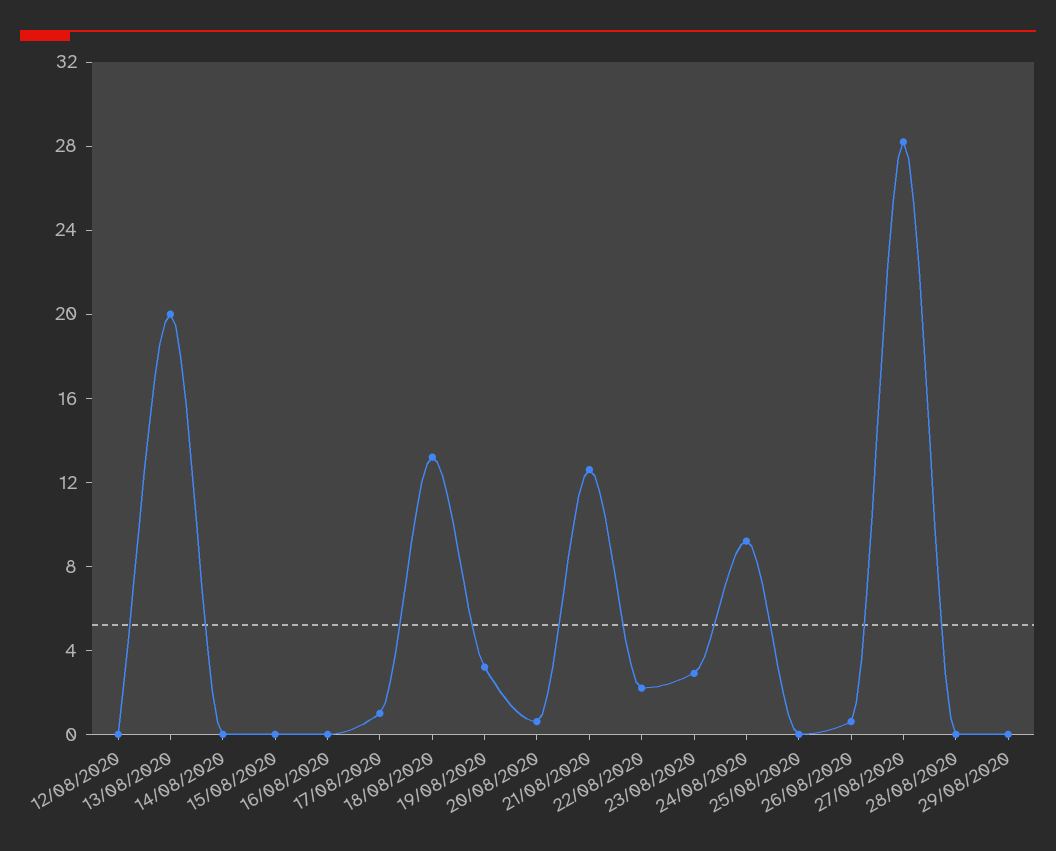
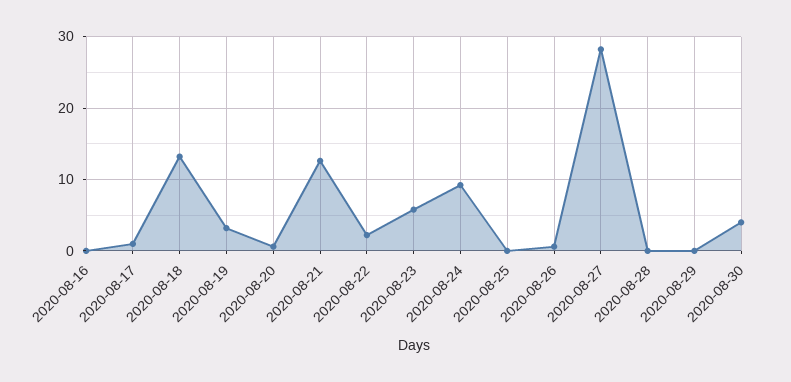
12/08/2020: 0 -> none
13/08/2020: 20 -> none
14/08/2020: 0 -> none
15/08/2020: 0 -> none
23/08/2020: 3 -> 6
2020-08-30: none -> 4

